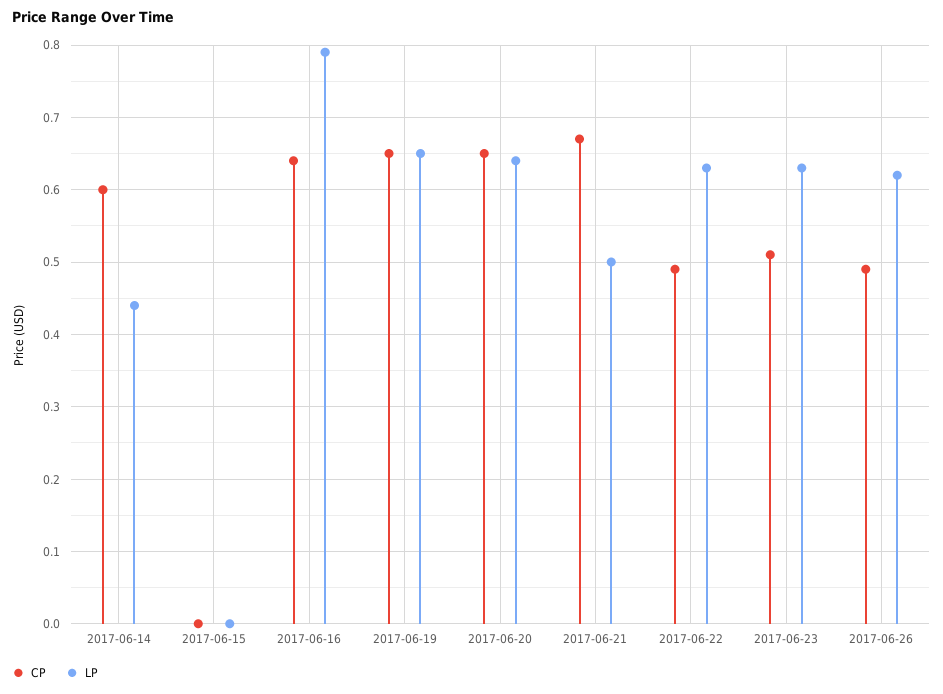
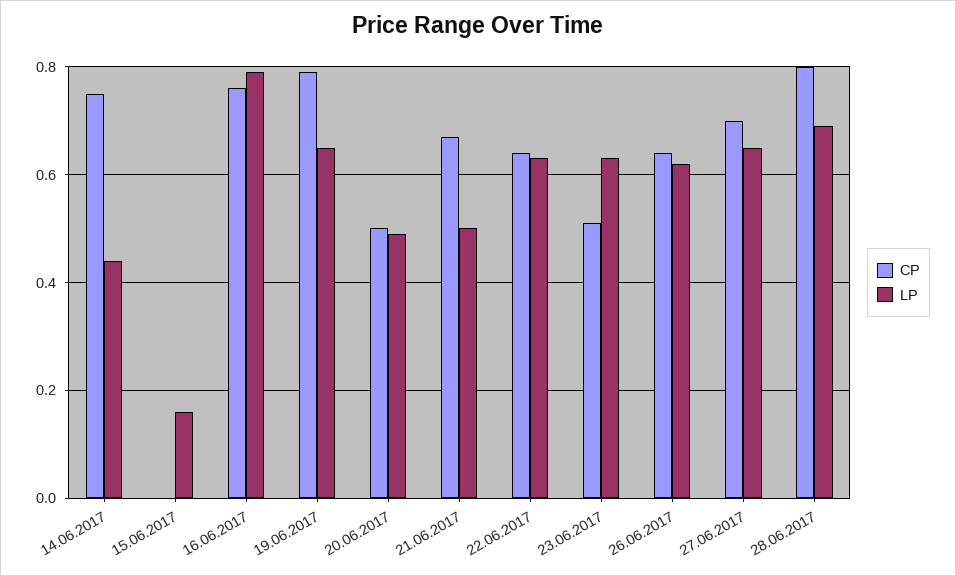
CP, 2017-06-14: 0.6 -> 0.75
LP, 2017-06-15: 0 -> 0.15
CP, 2017-06-16: 0.64 -> 0.75
CP, 2017-06-19: 0.65 -> 0.8
CP, 2017-06-20: 0.65 -> 0.5
LP, 2017-06-20: 0.64 -> 0.5
CP, 2017-06-22: 0.49 -> 0.65
CP, 2017-06-26: 0.49 -> 0.65
CP, 27.06.2017: none -> 0.7
LP, 27.06.2017: none -> 0.65
CP, 28.06.2017: none -> 0.8
LP, 28.06.2017: none -> 0.7

